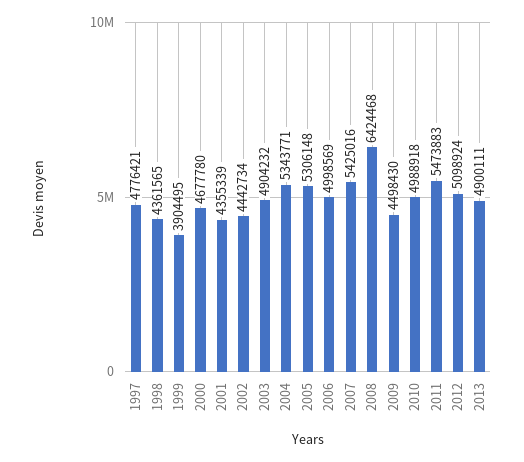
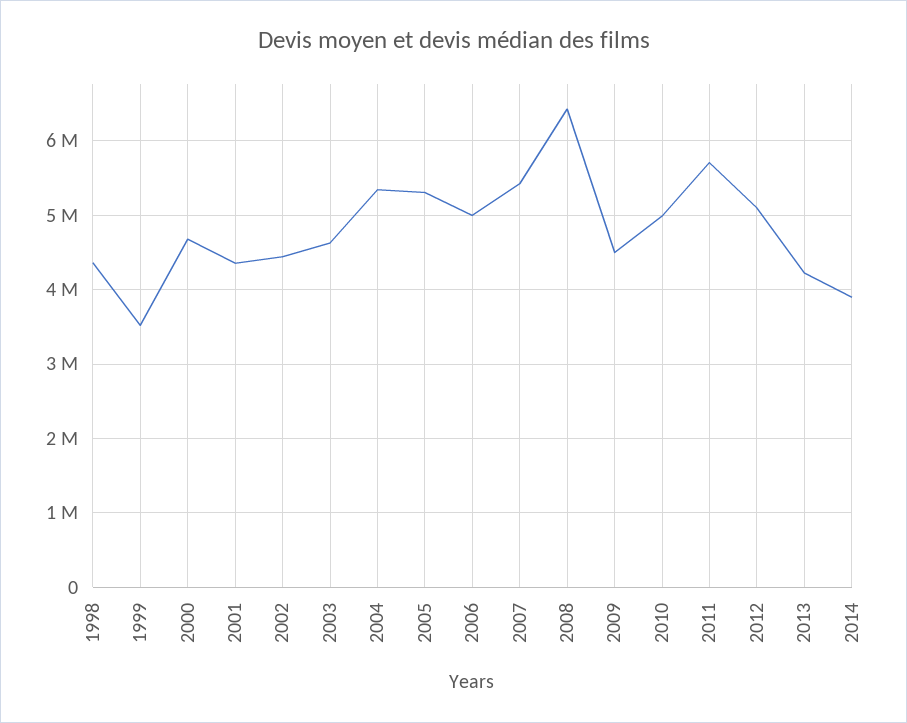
1997: 4776421 -> none
1999: 3904495 -> 3500000
2003: 4904232 -> 4600000
2011: 5473883 -> 5700000
2013: 4900111 -> 4200000
2014: none -> 3900000

